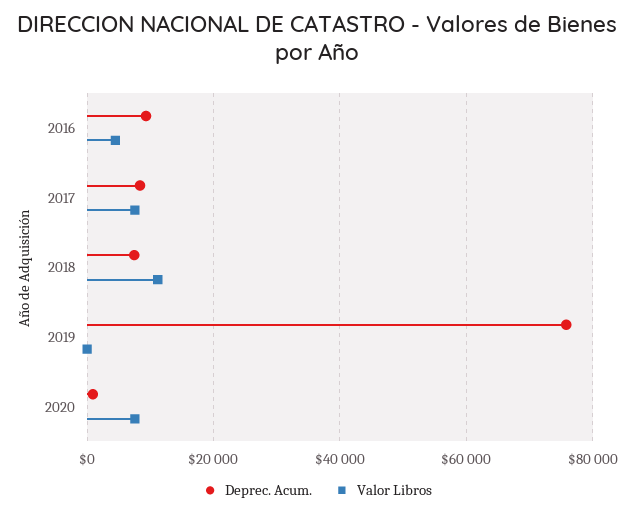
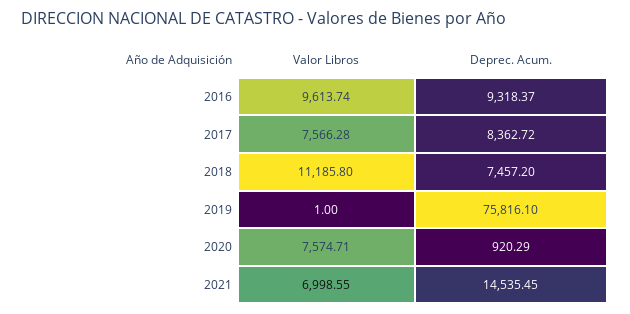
Valor Libros, 2016: 4000 -> 9613.74
Valor Libros, 2021: none -> 6998.55
Deprec. Acum., 2021: none -> 14535.45

